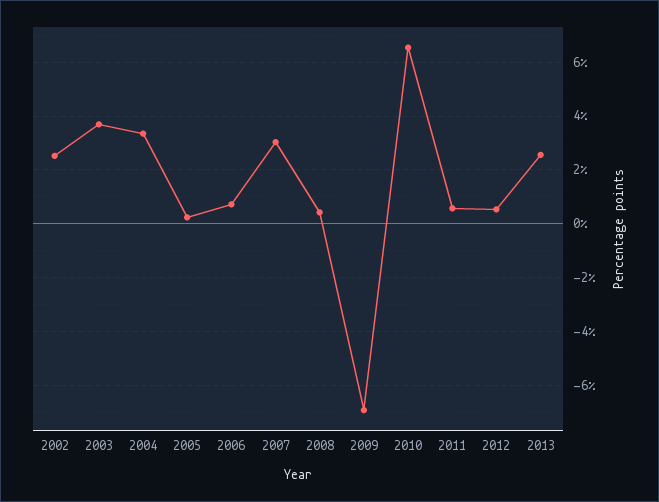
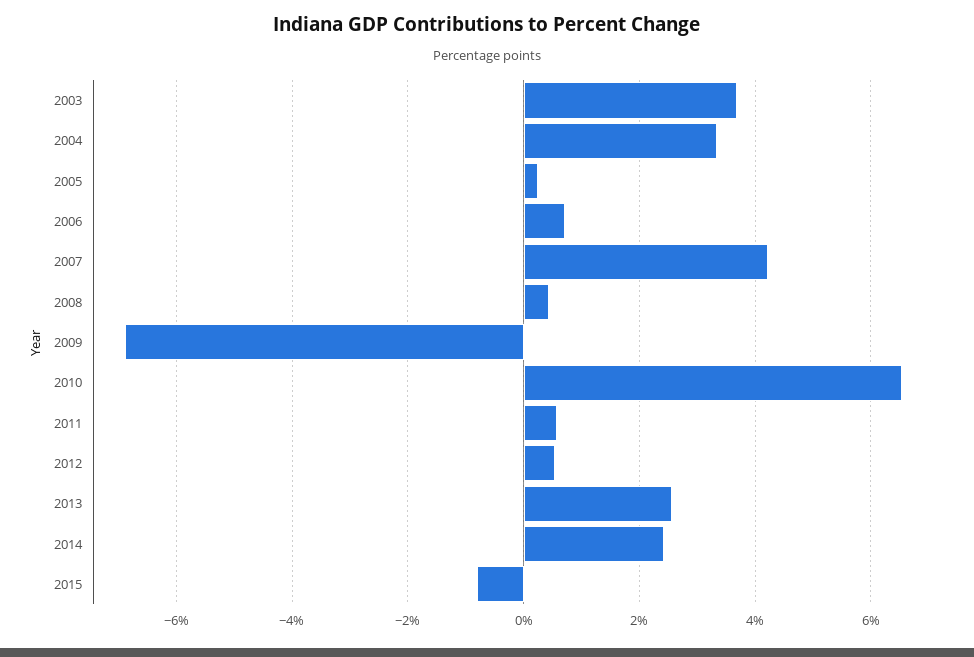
2002: 2.5 -> none
2007: 3 -> 4.2
2014: none -> 2.4
2015: none -> -0.8

